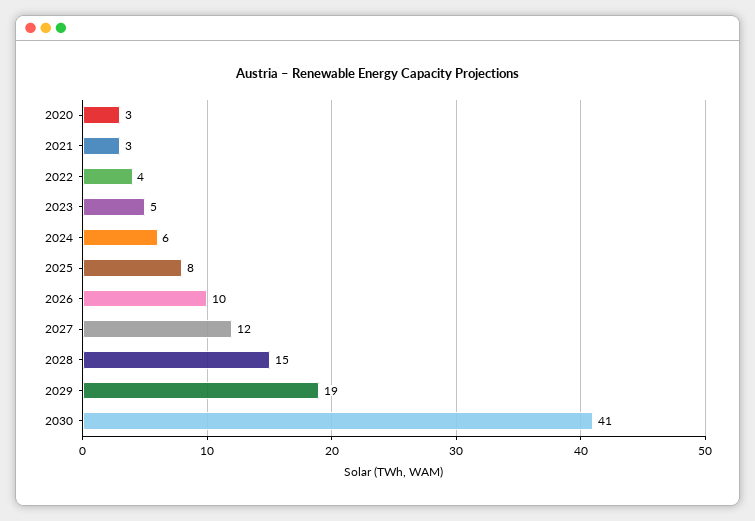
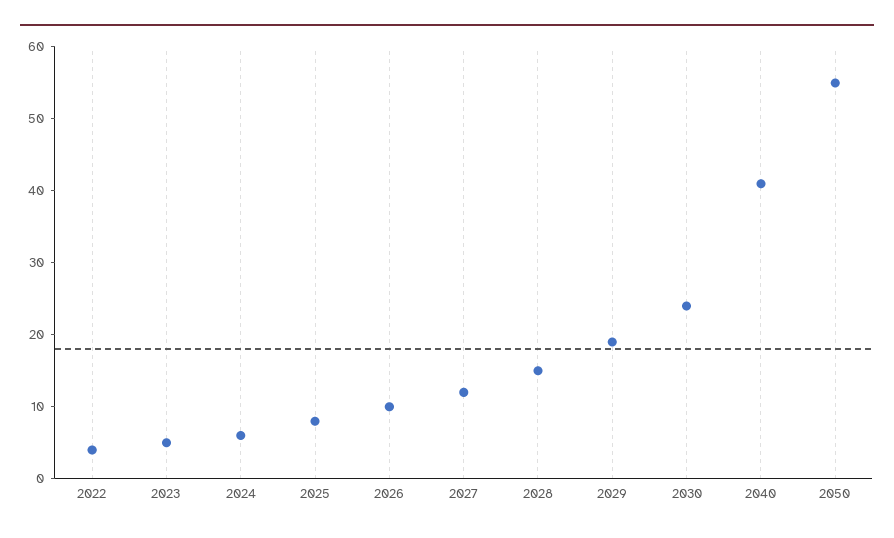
2020: 3 -> none
2021: 3 -> none
2030: 41 -> 25
2040: none -> 40
2050: none -> 55

